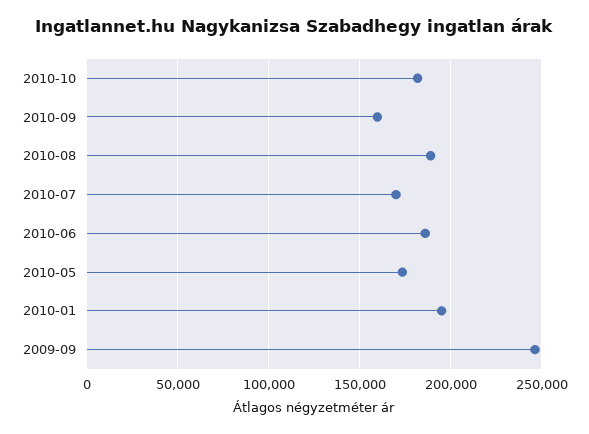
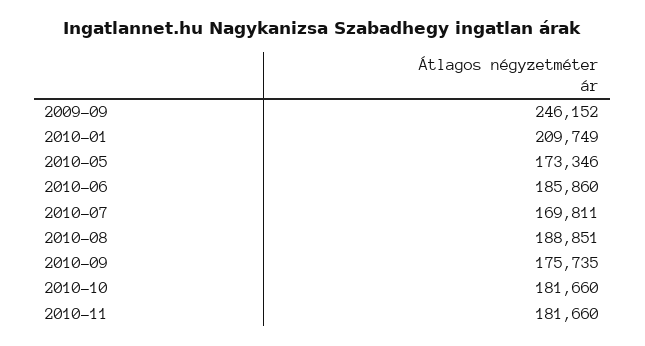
2010-09: 160000 -> 175735
2010-01: 195000 -> 209749
2010-11: none -> 181660

